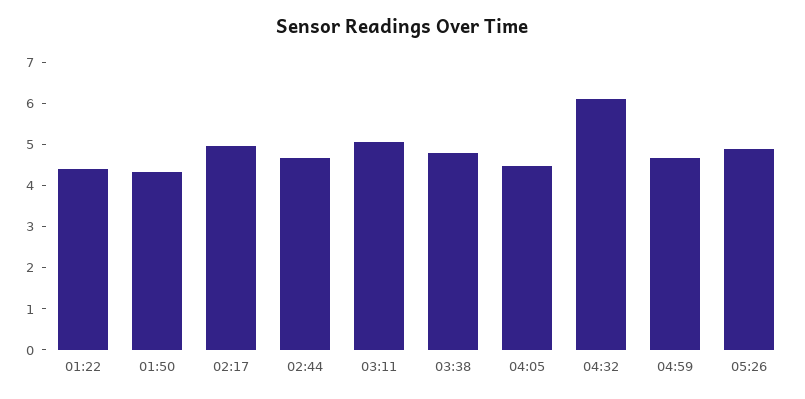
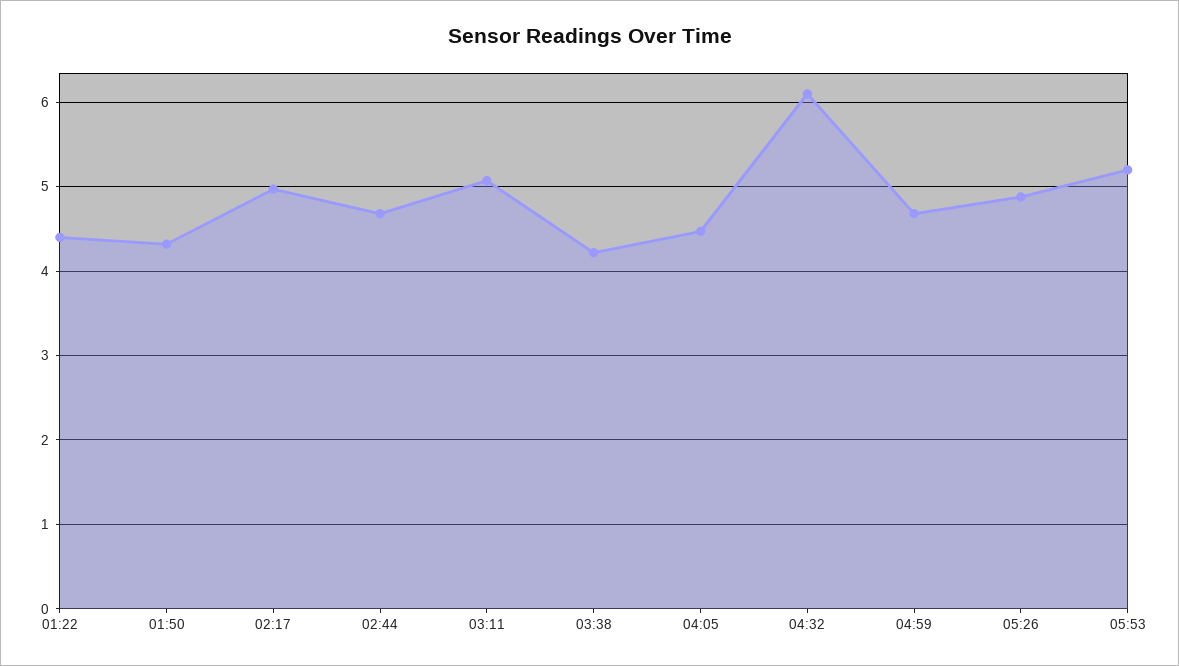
03:38: 4.8 -> 4.2
05:53: none -> 5.2

